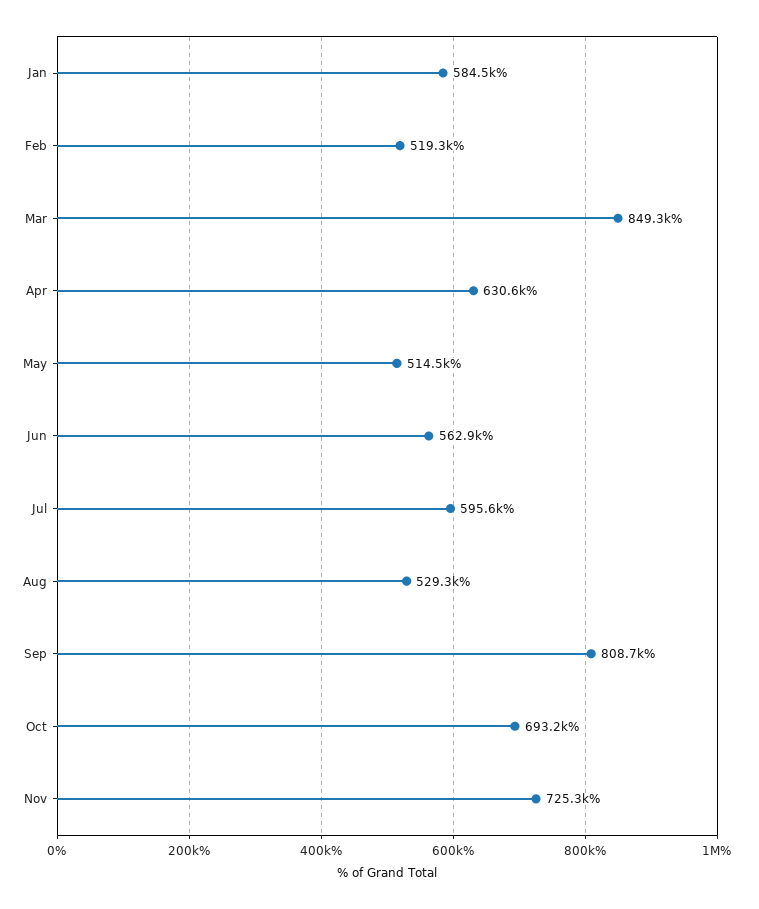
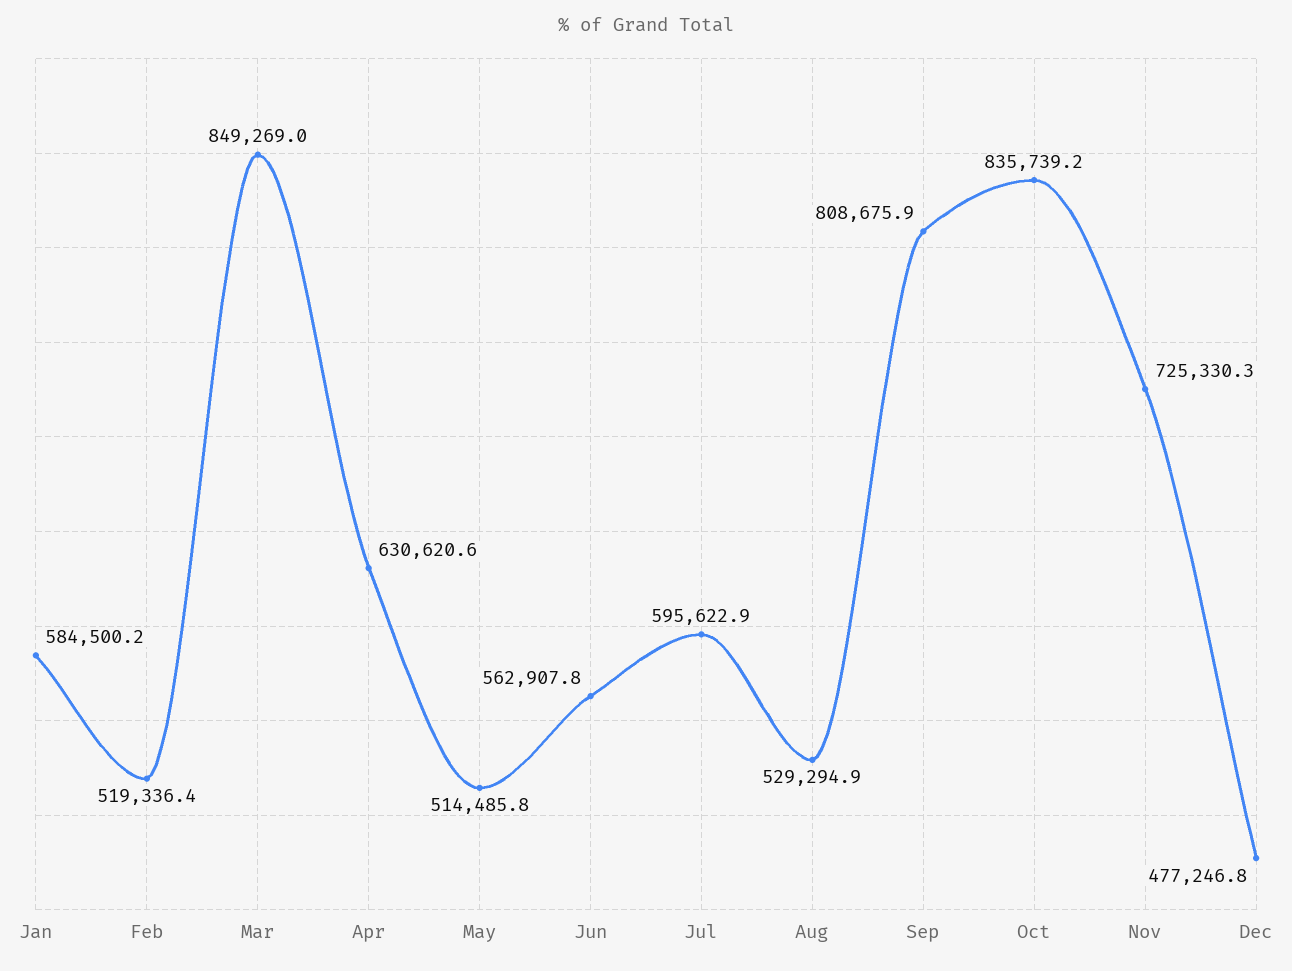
Oct: 693200 -> 835739.2
Dec: none -> 477246.8

